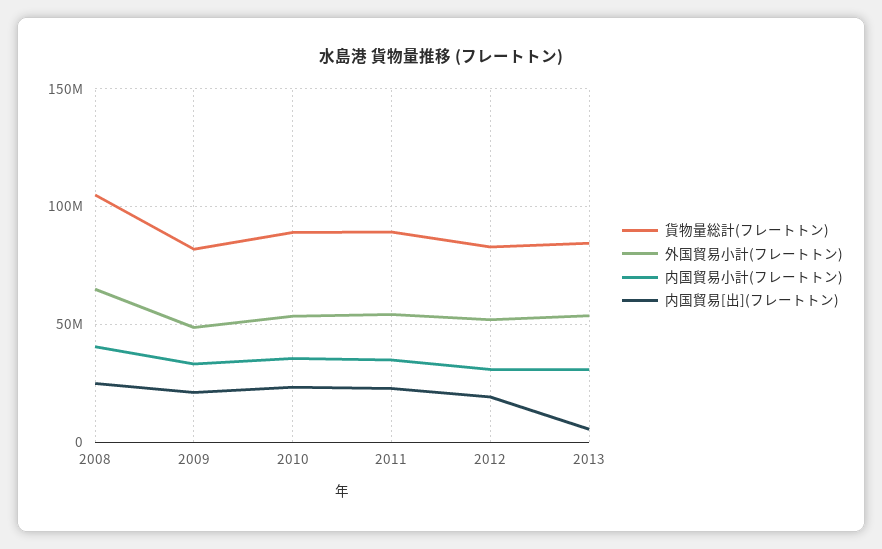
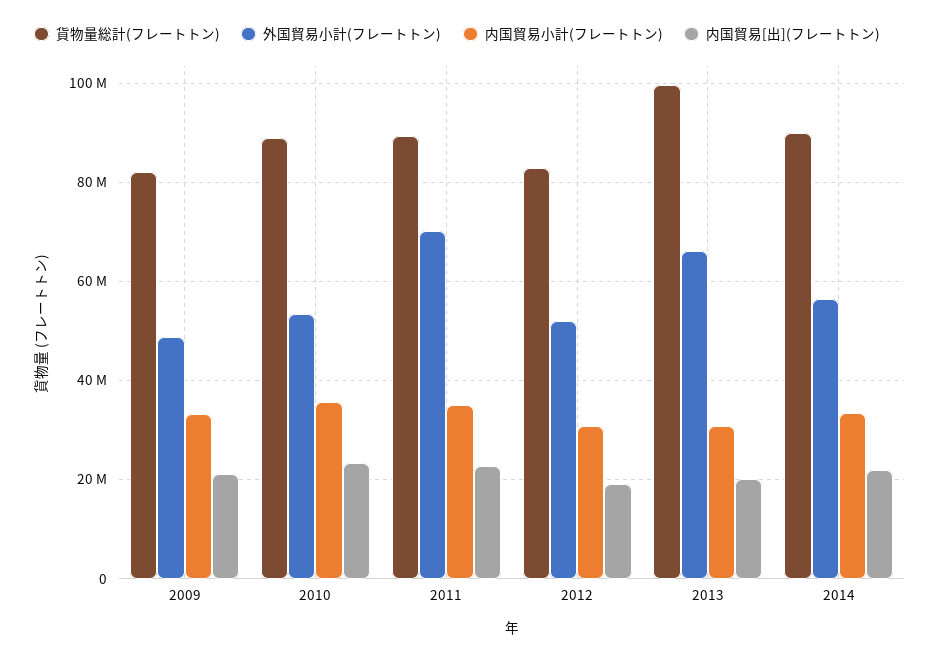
貨物量総計(フレートトン), 2008: 105000000 -> none
外国貿易小計(フレートトン), 2008: 65000000 -> none
内国貿易小計(フレートトン), 2008: 40000000 -> none
内国貿易[出](フレートトン), 2008: 25000000 -> none
外国貿易小計(フレートトン), 2011: 55000000 -> 70000000
貨物量総計(フレートトン), 2013: 85000000 -> 100000000
外国貿易小計(フレートトン), 2013: 55000000 -> 66000000
内国貿易[出](フレートトン), 2013: 5000000 -> 20000000
貨物量総計(フレートトン), 2014: none -> 90000000
外国貿易小計(フレートトン), 2014: none -> 56000000
内国貿易小計(フレートトン), 2014: none -> 34000000
内国貿易[出](フレートトン), 2014: none -> 22000000

